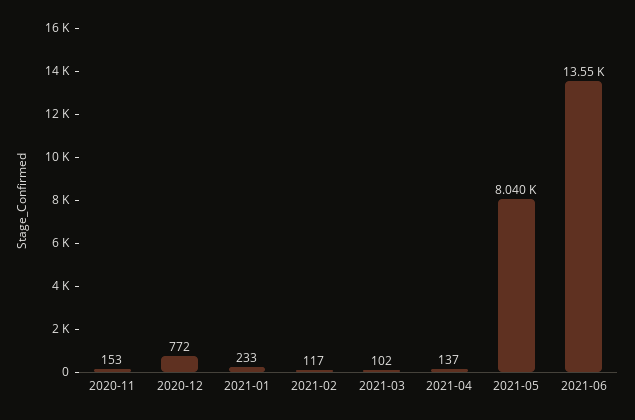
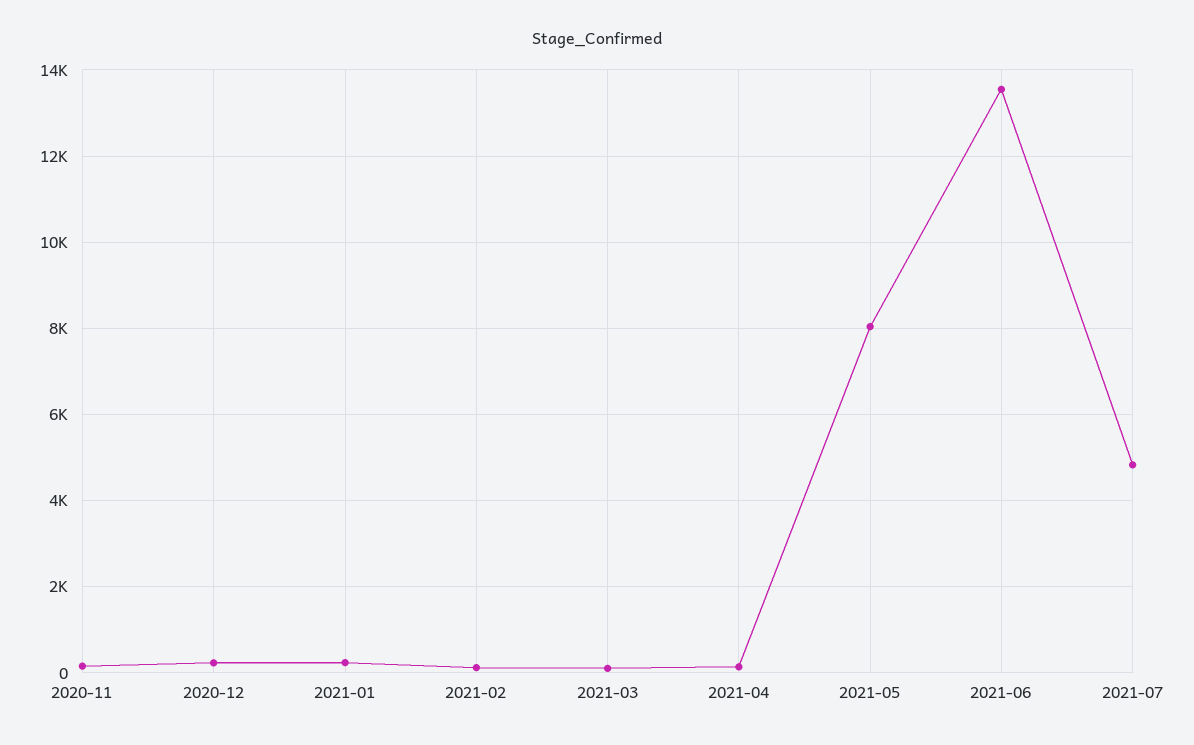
2020-12: 772 -> 200
2021-07: none -> 4800

